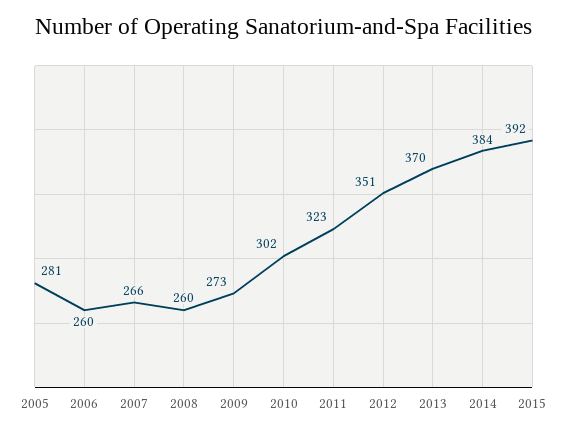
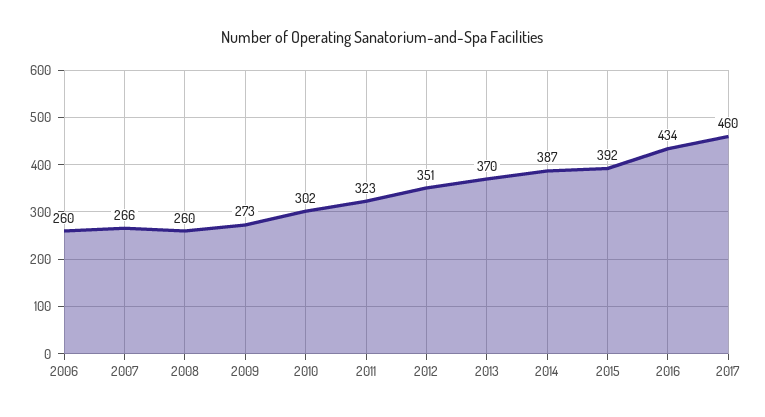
2005: 281 -> none
2014: 384 -> 387
2016: none -> 434
2017: none -> 460

